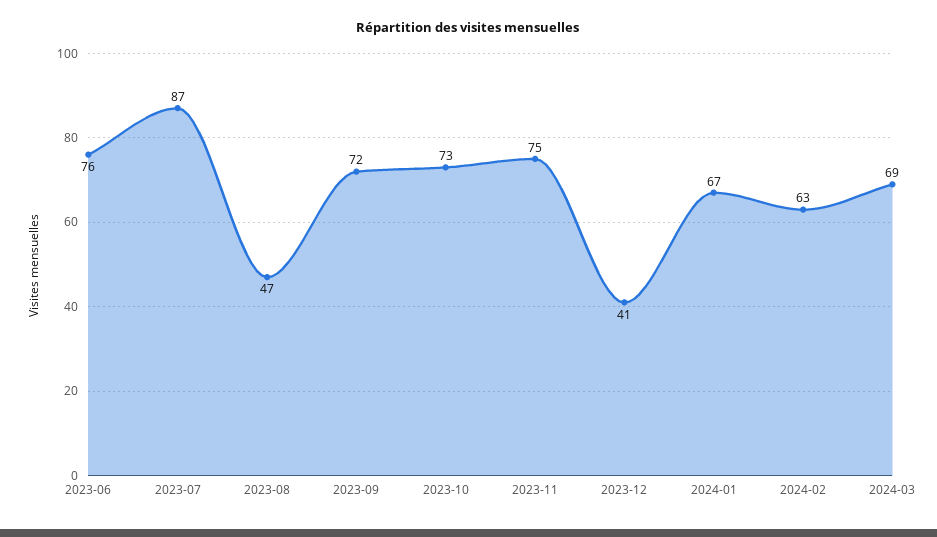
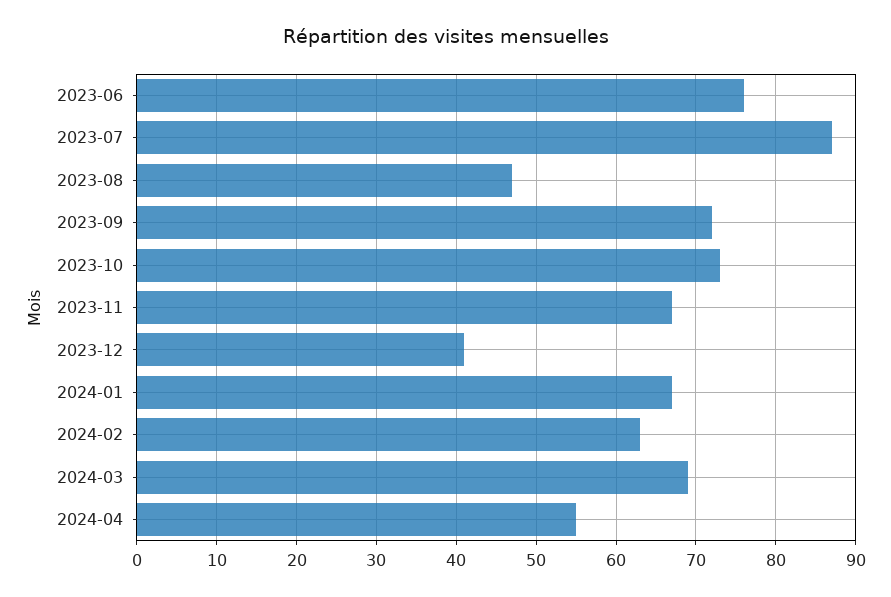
2023-11: 75 -> 67
2024-04: none -> 55

